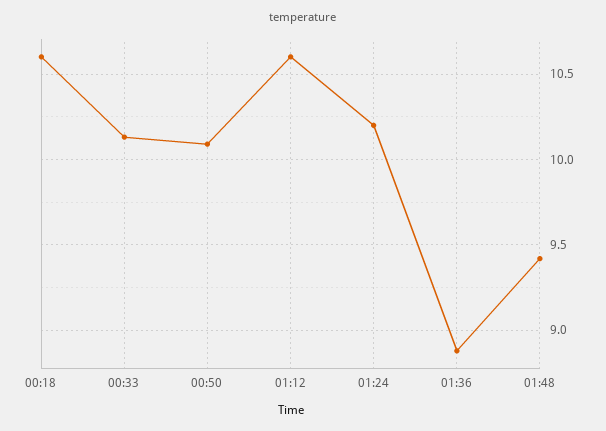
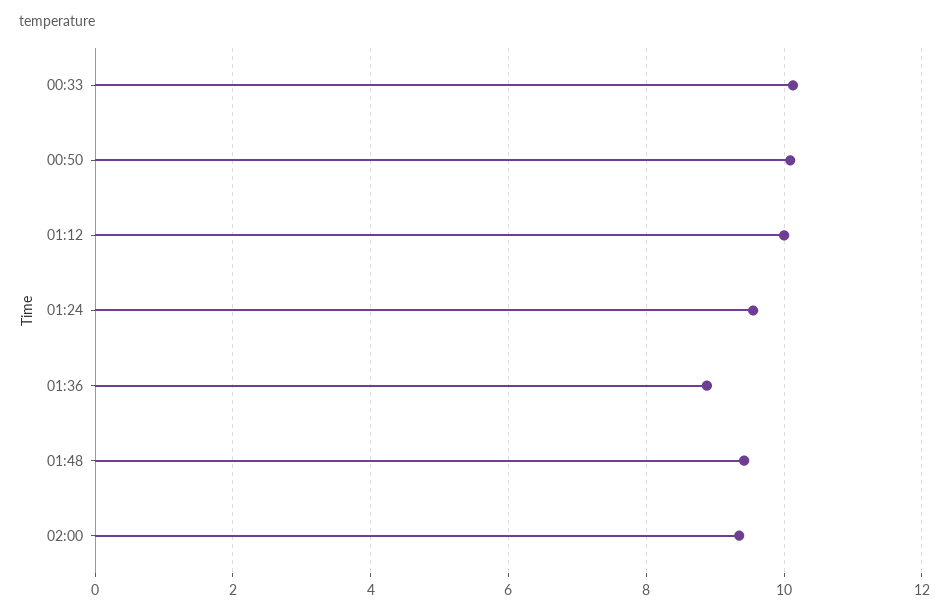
00:18: 10.6 -> none
01:12: 10.6 -> 10
01:24: 10.2 -> 9.6
02:00: none -> 9.4

